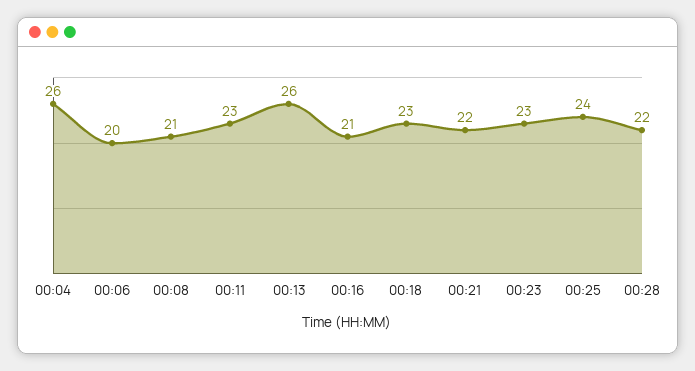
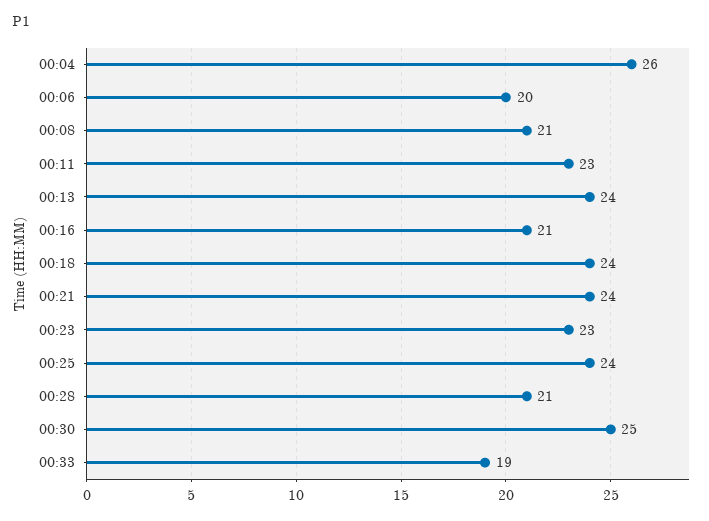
00:13: 26 -> 24
00:18: 23 -> 24
00:21: 22 -> 24
00:28: 22 -> 21
00:30: none -> 25
00:33: none -> 19

